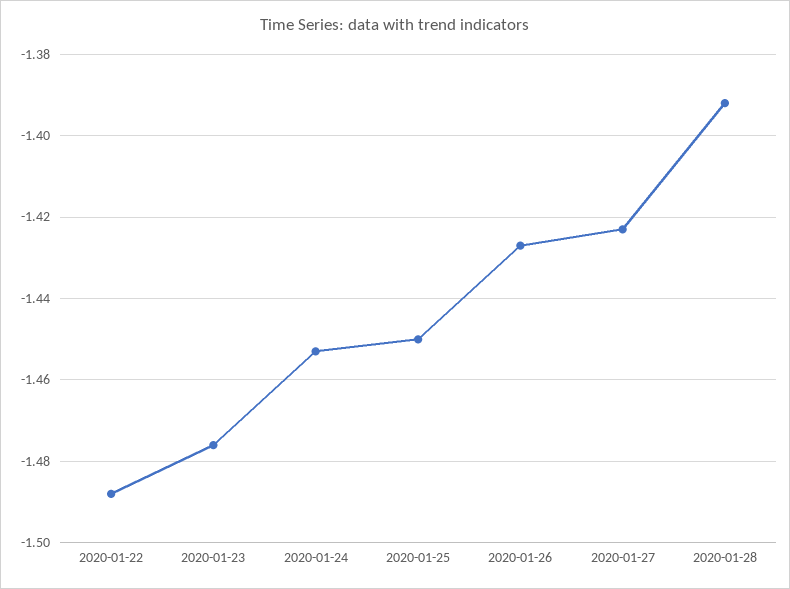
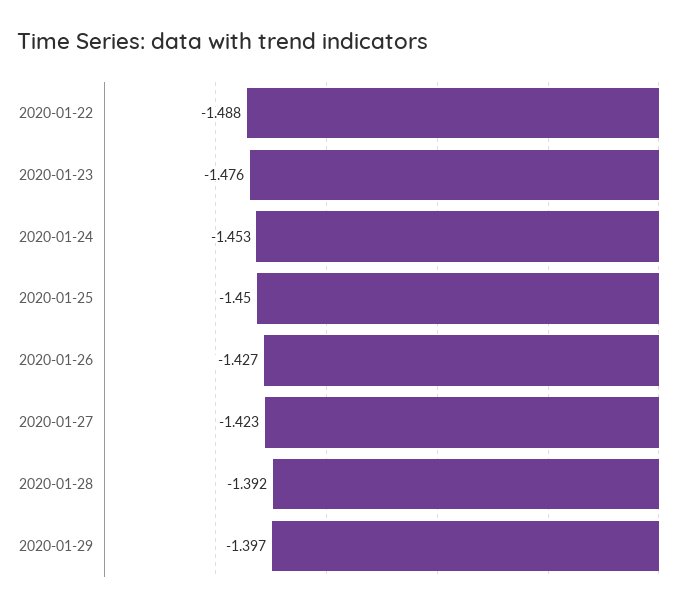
2020-01-29: none -> -1.397

